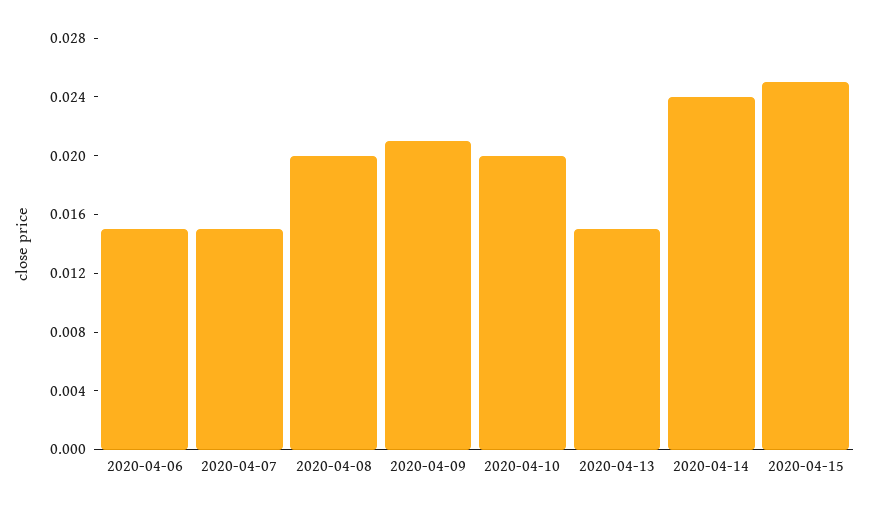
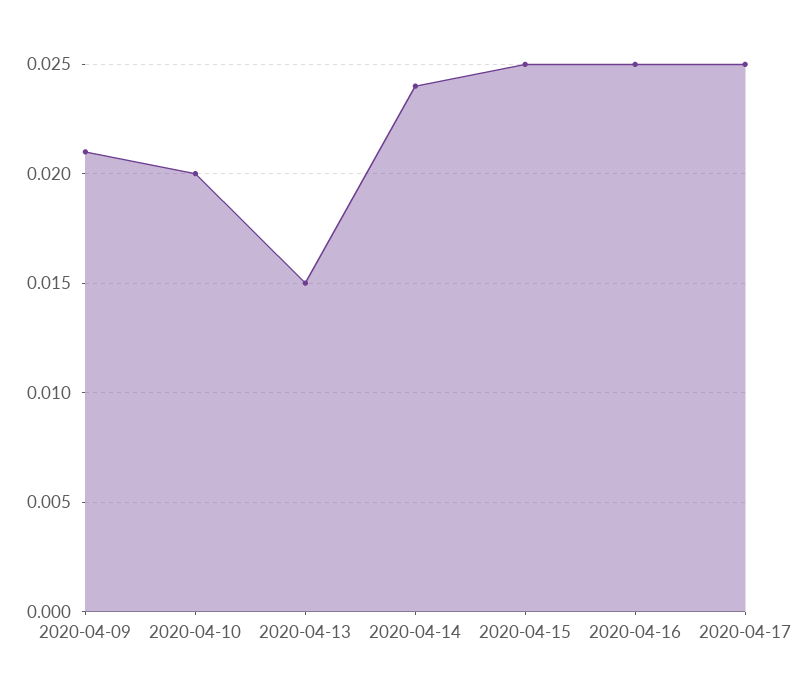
2020-04-06: 0.015 -> none
2020-04-07: 0.015 -> none
2020-04-08: 0.02 -> none
2020-04-16: none -> 0.025
2020-04-17: none -> 0.025

